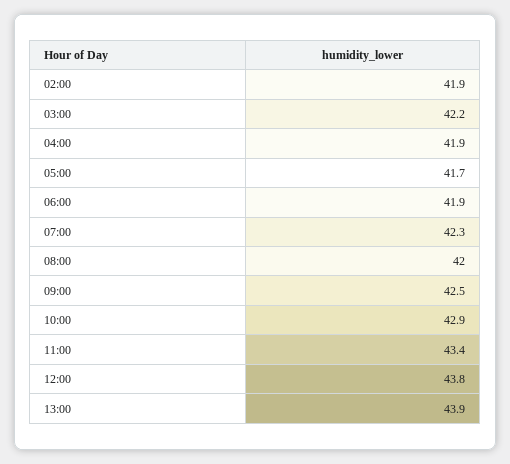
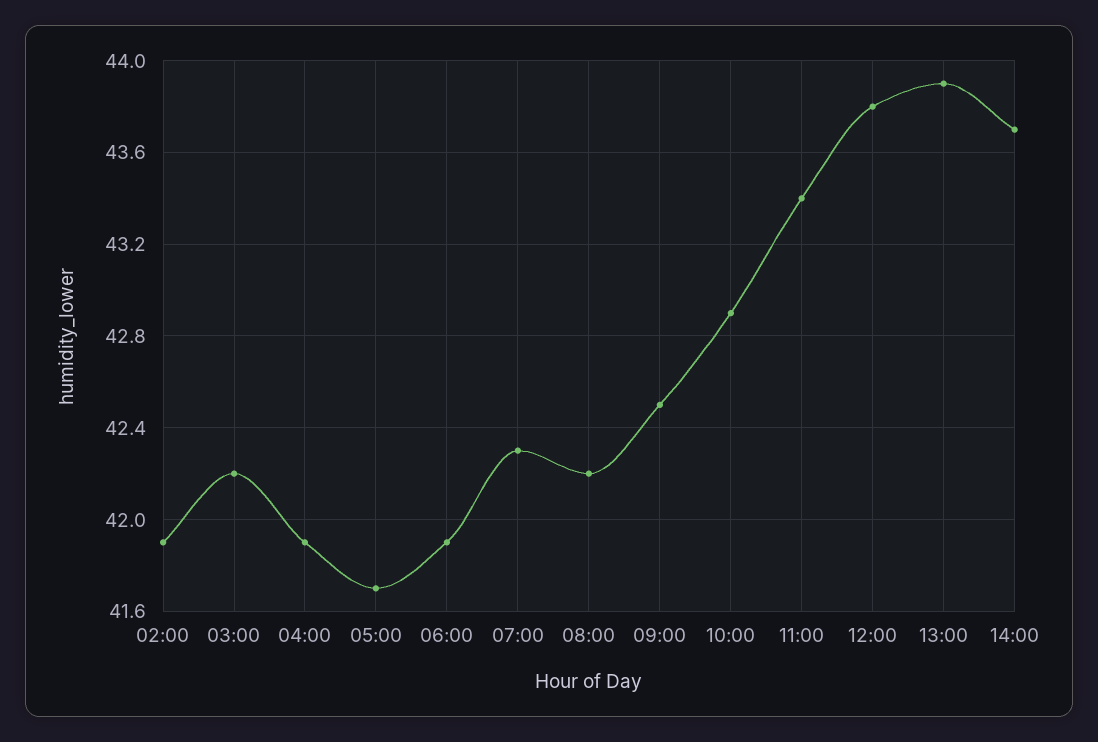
08:00: 42 -> 42.2
14:00: none -> 43.7

